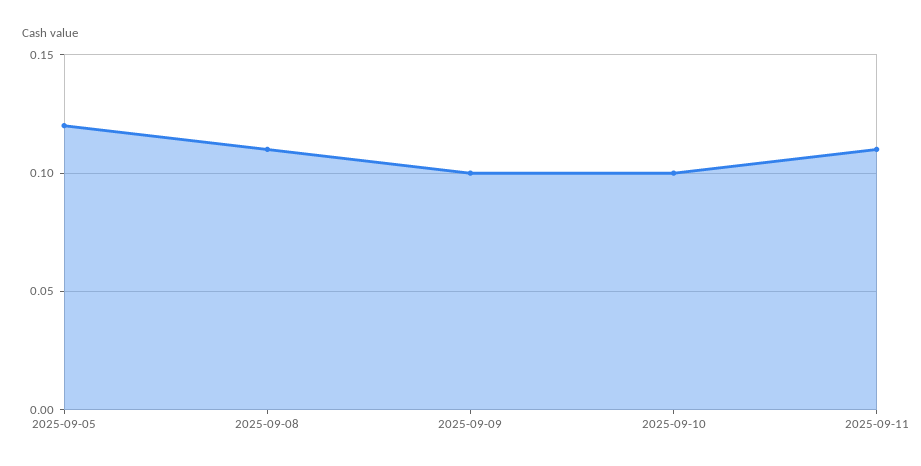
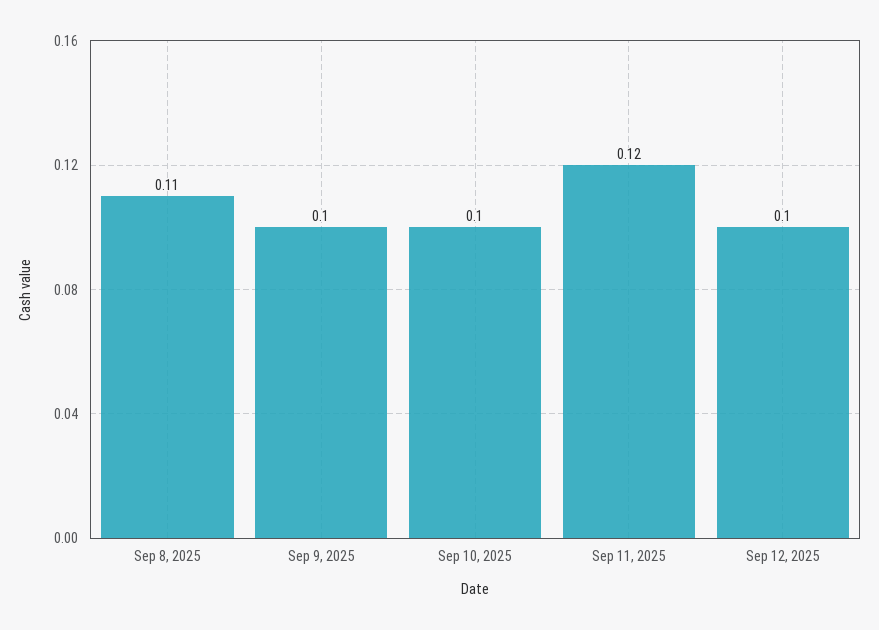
2025-09-05: 0.12 -> none
2025-09-11: 0.11 -> 0.12
Sep 12, 2025: none -> 0.1

